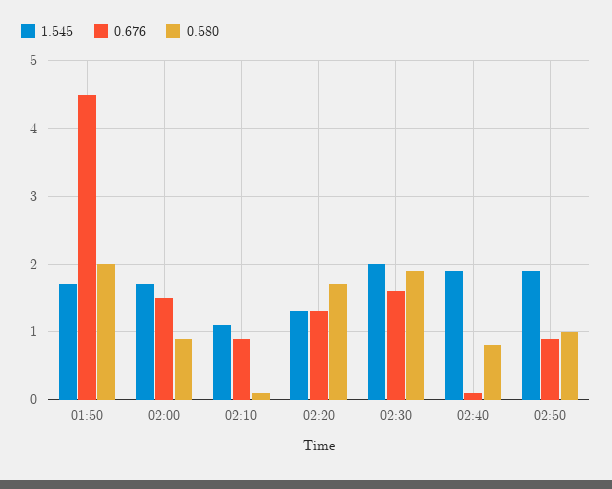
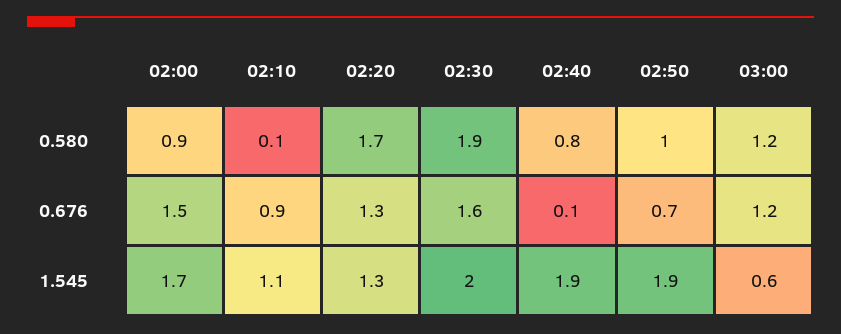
1.545, 01:50: 1.7 -> none
0.676, 01:50: 4.5 -> none
0.580, 01:50: 2 -> none
0.676, 02:50: 0.9 -> 0.7
0.580, 03:00: none -> 1.2
0.676, 03:00: none -> 1.2
1.545, 03:00: none -> 0.6

